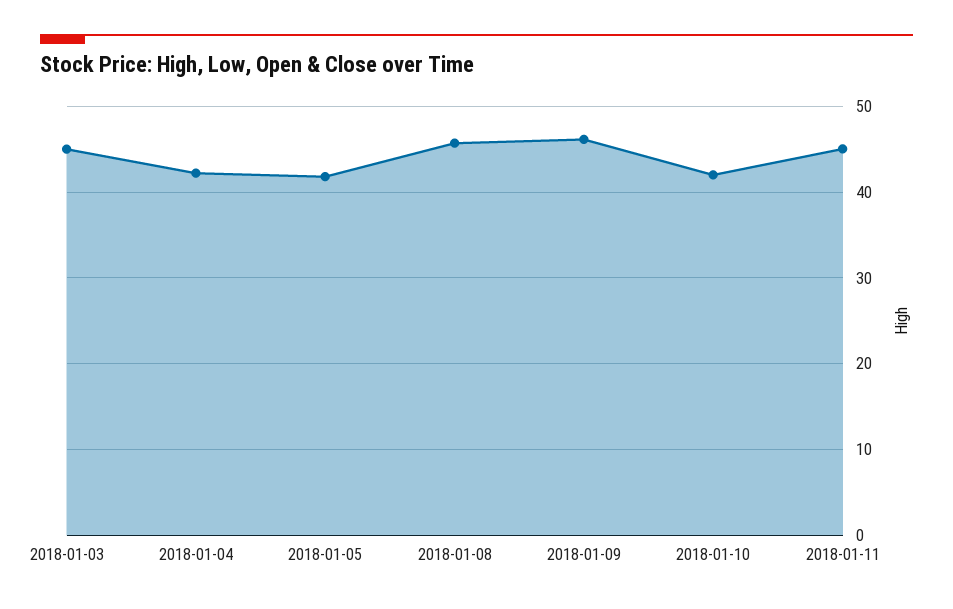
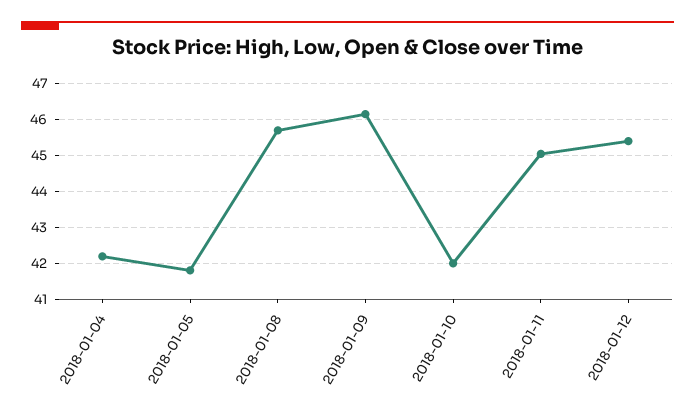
2018-01-03: 45 -> none
2018-01-12: none -> 45.4

